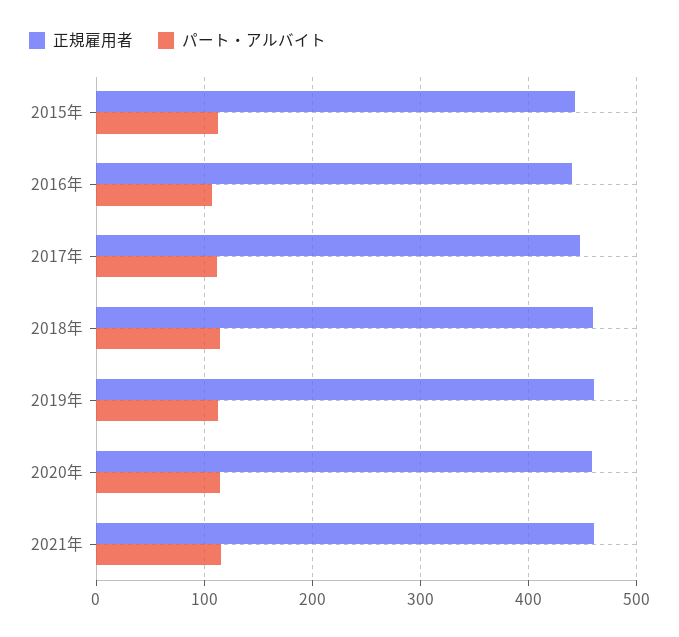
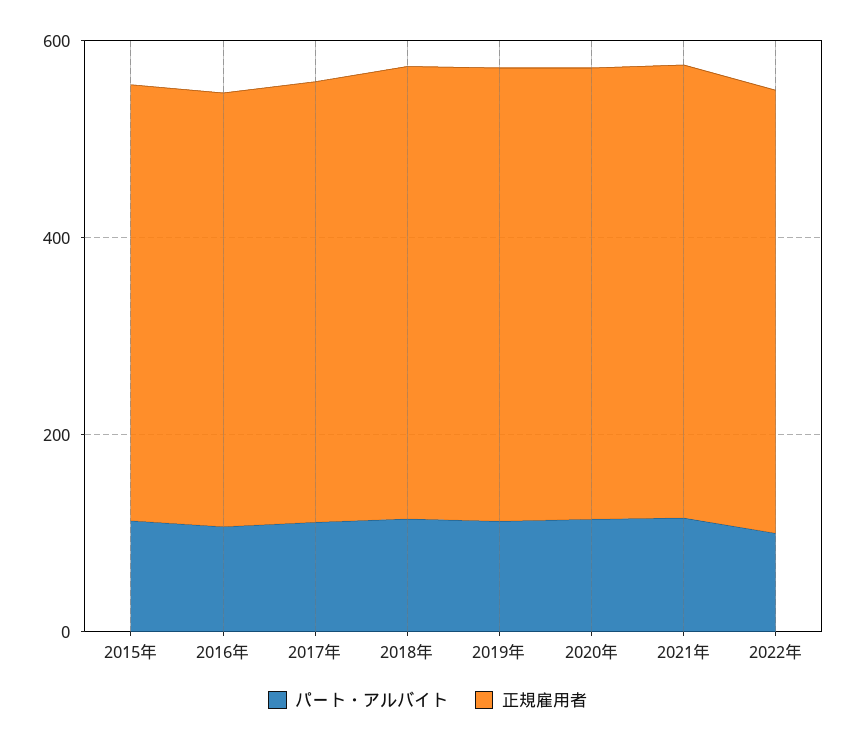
パート・アルバイト, 2022年: none -> 100
正規雇用者, 2022年: none -> 450

